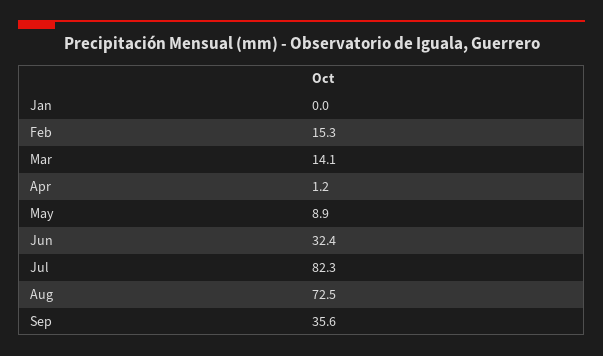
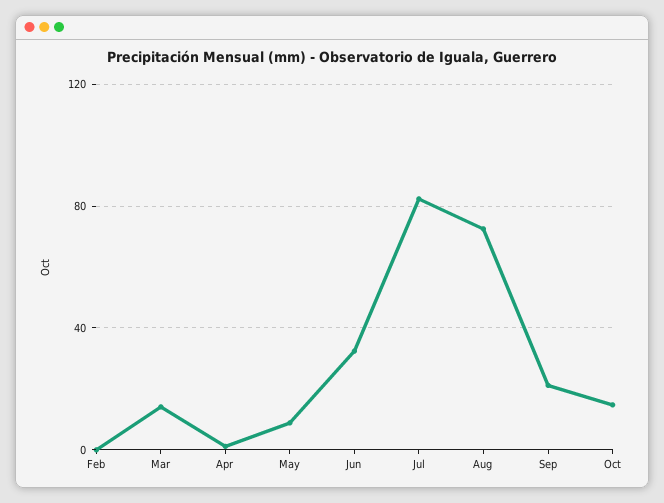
Jan: 0 -> none
Feb: 15.3 -> 0
Sep: 35.6 -> 20
Oct: none -> 15

